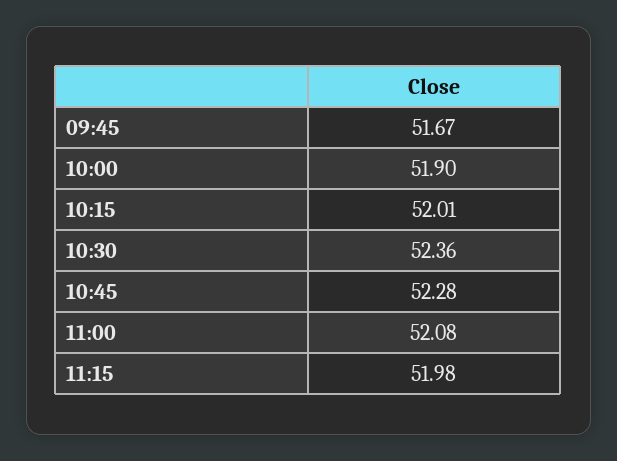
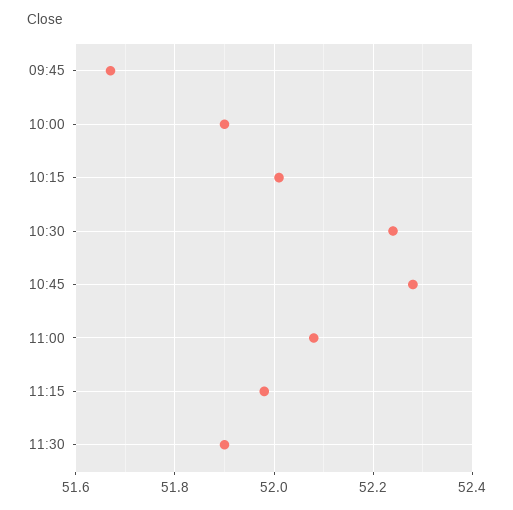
10:30: 52.36 -> 52.25
11:30: none -> 51.9

